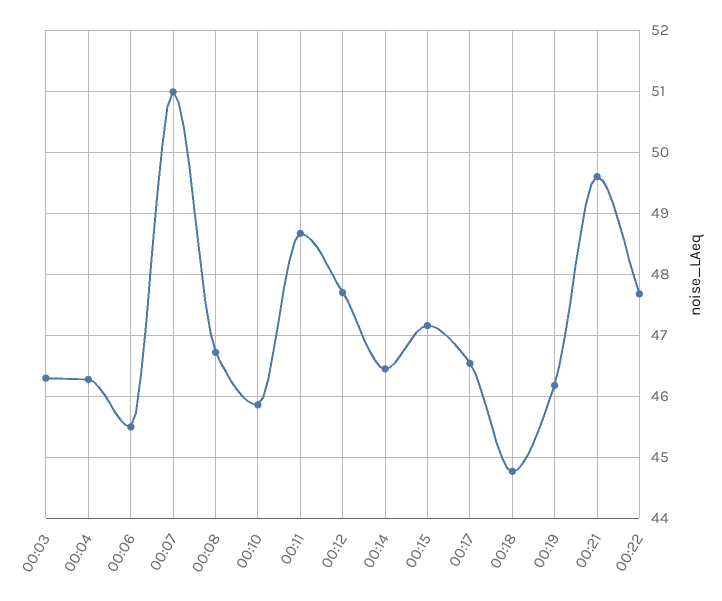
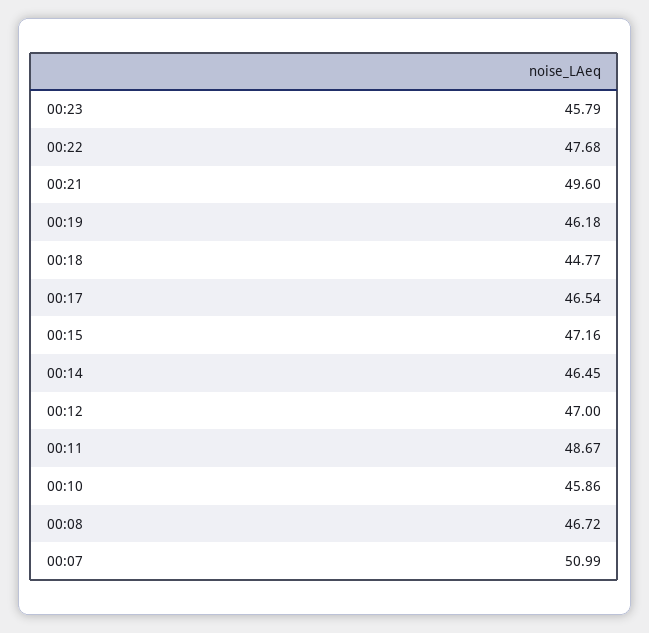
00:03: 46.3 -> none
00:04: 46.3 -> none
00:06: 45.5 -> none
00:12: 47.7 -> 47
00:23: none -> 45.79

